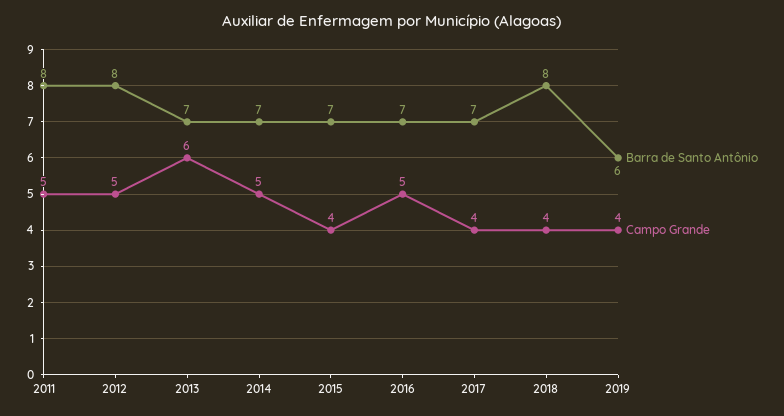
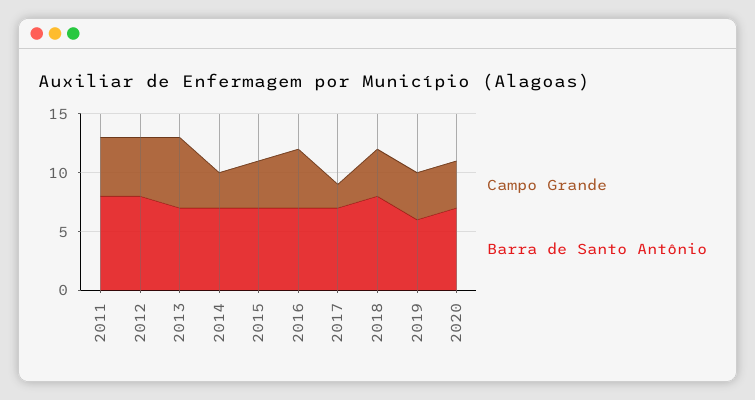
Campo Grande, 2014: 5 -> 3
Campo Grande, 2017: 4 -> 2
Campo Grande, 2020: none -> 4
Barra de Santo Antônio, 2020: none -> 7

